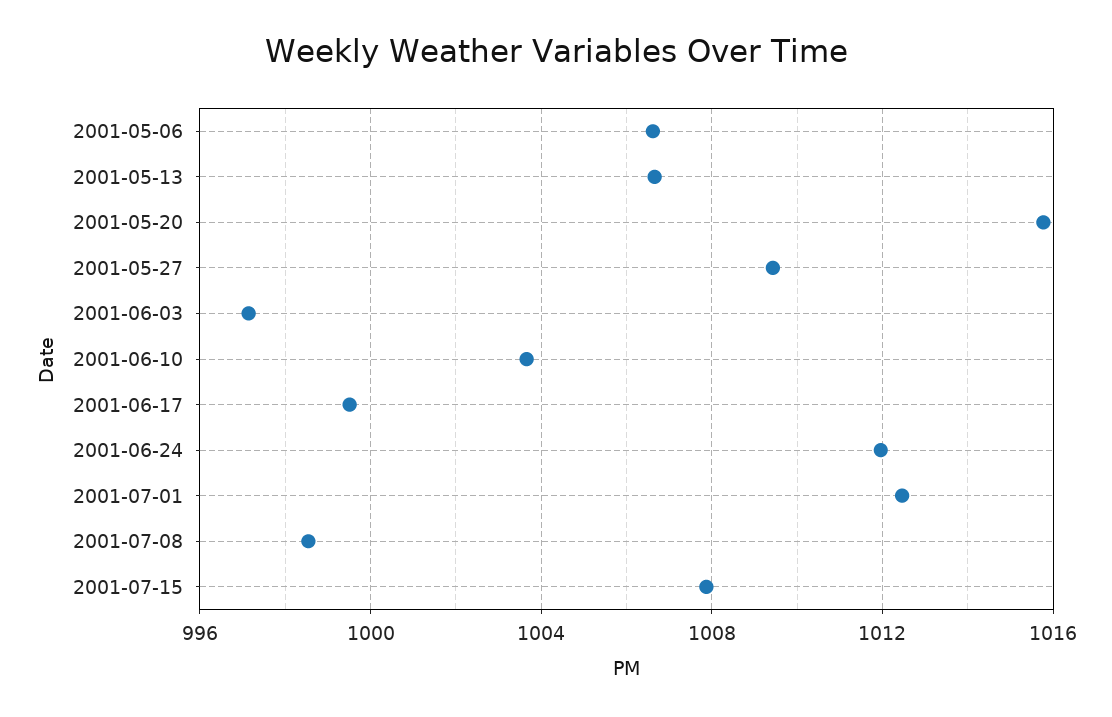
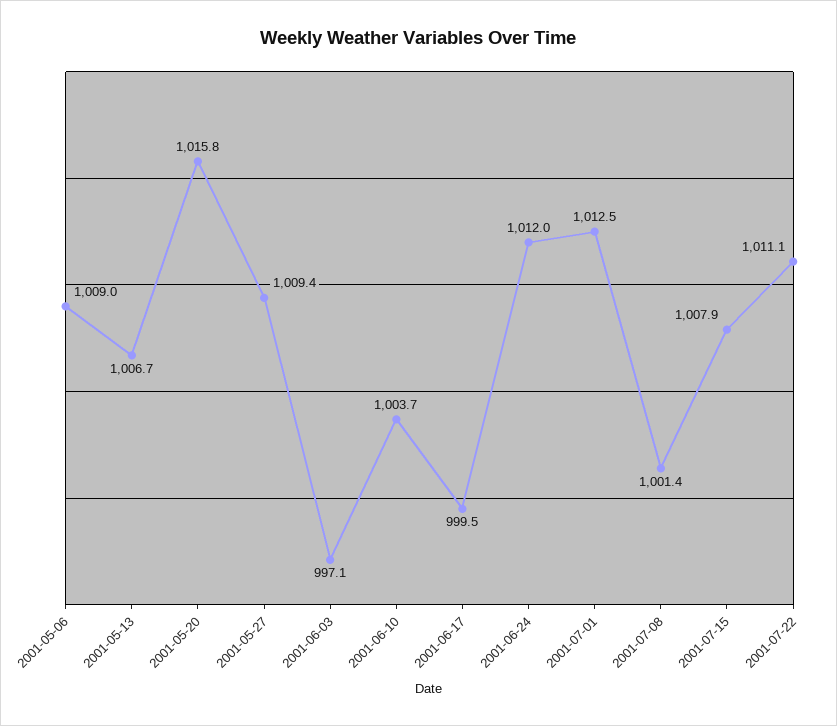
2001-05-06: 1006.5 -> 1009
2001-07-08: 998.5 -> 1001.4
2001-07-22: none -> 1011.1

